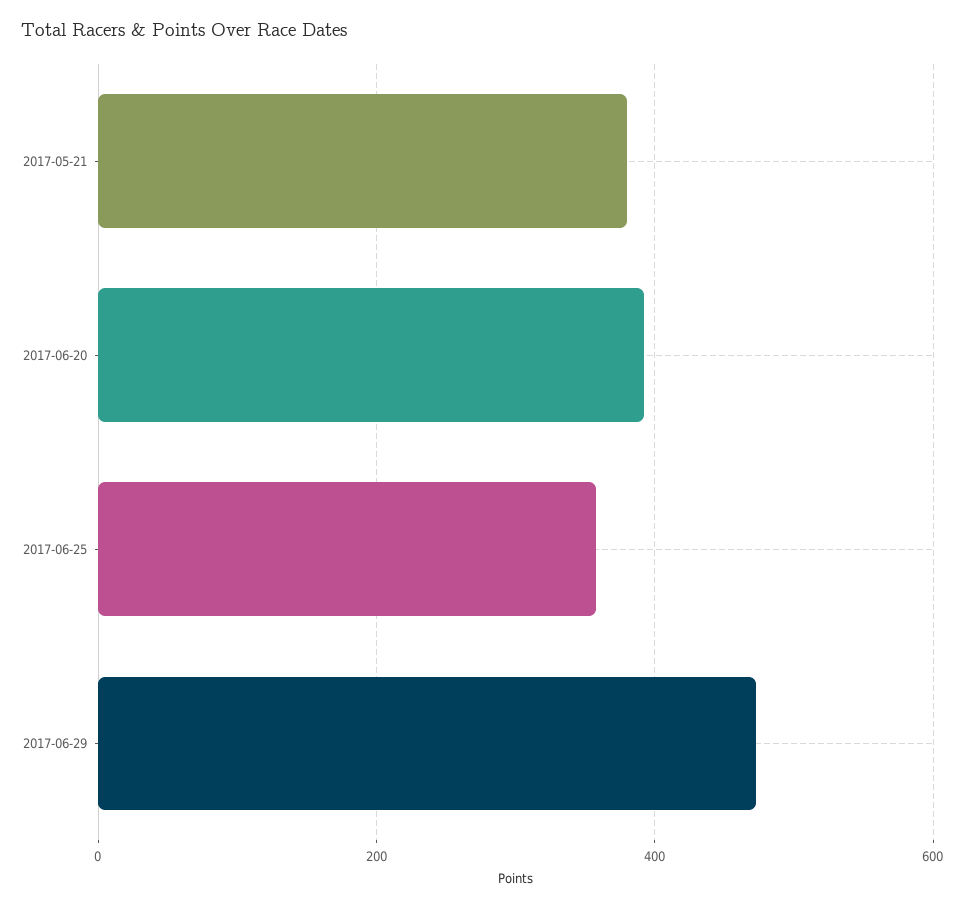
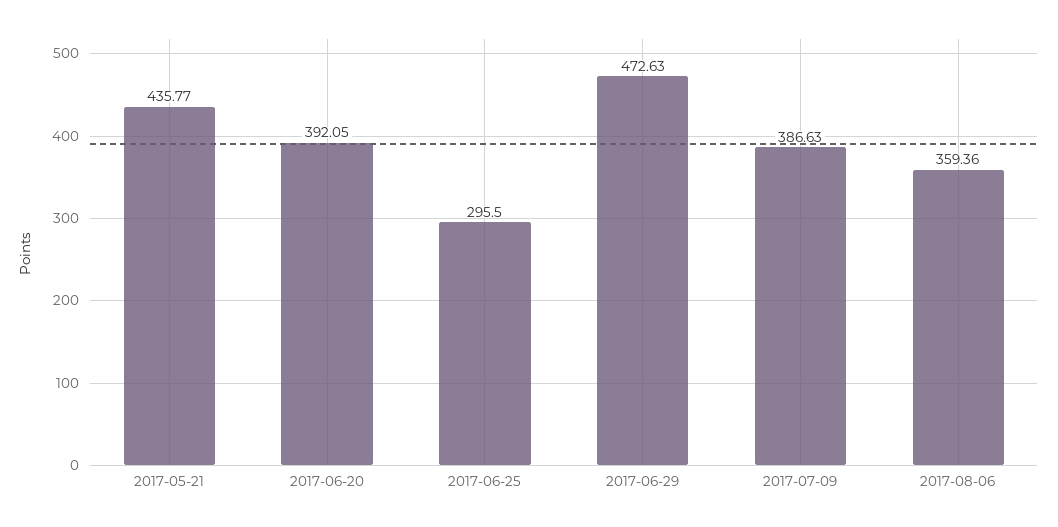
2017-05-21: 380 -> 435.77
2017-06-25: 360 -> 295.5
2017-07-09: none -> 386.63
2017-08-06: none -> 359.36

